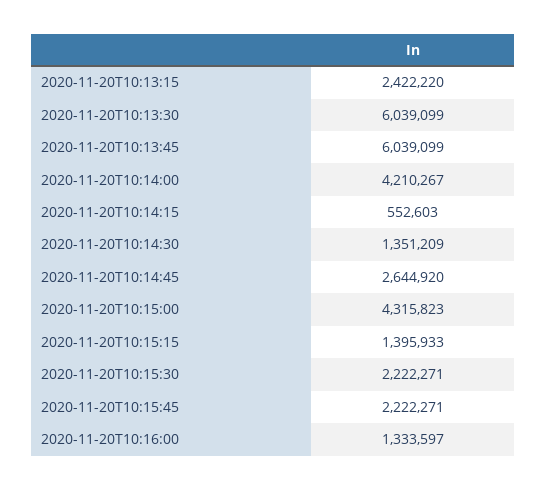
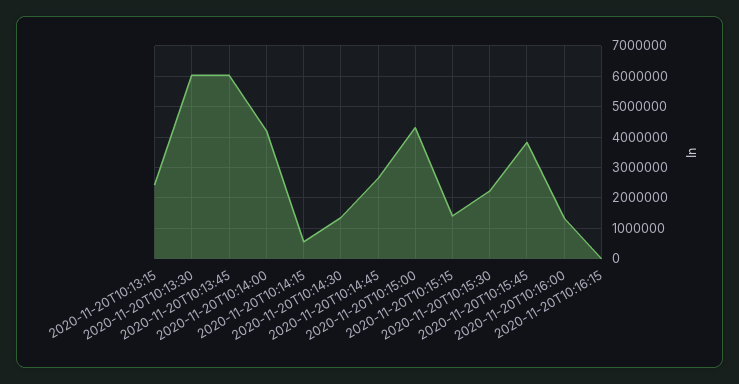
2020-11-20T10:15:45: 2222271 -> 3800000
2020-11-20T10:16:15: none -> 0

